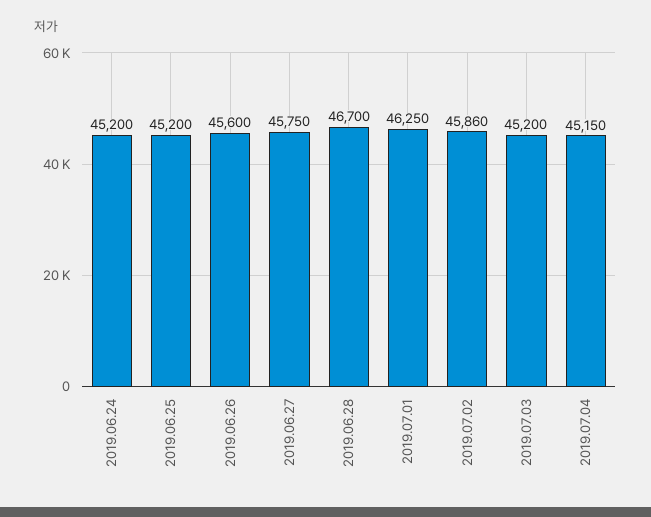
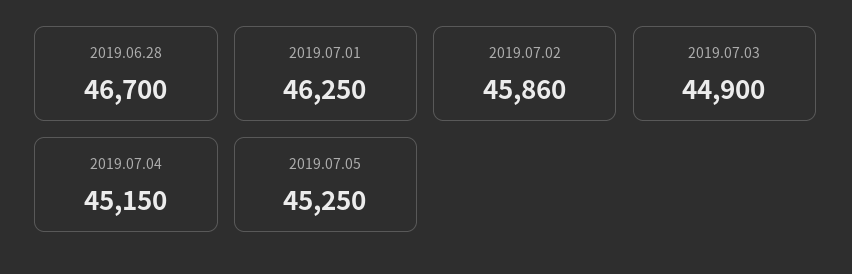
2019.06.24: 45200 -> none
2019.06.25: 45200 -> none
2019.06.26: 45600 -> none
2019.06.27: 45750 -> none
2019.07.03: 45200 -> 44900
2019.07.05: none -> 45250

